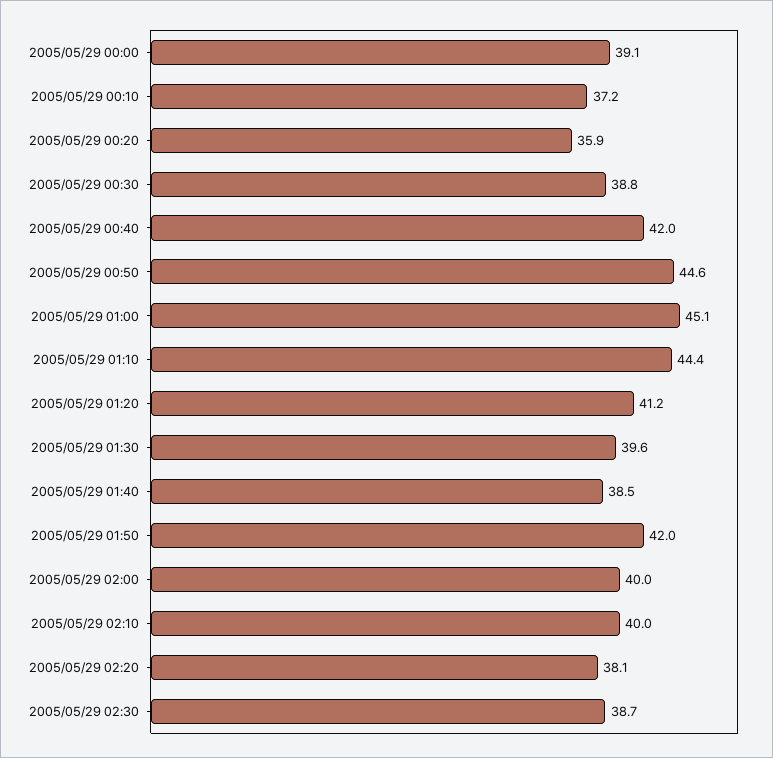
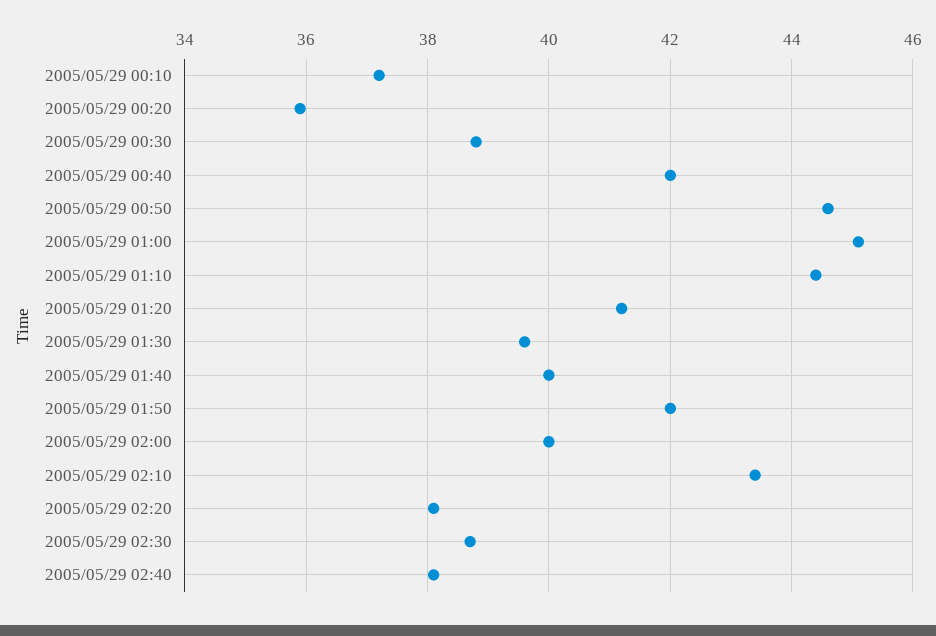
2005/05/29 00:00: 39.1 -> none
2005/05/29 01:40: 38.5 -> 40
2005/05/29 02:10: 40 -> 43.5
2005/05/29 02:40: none -> 38

